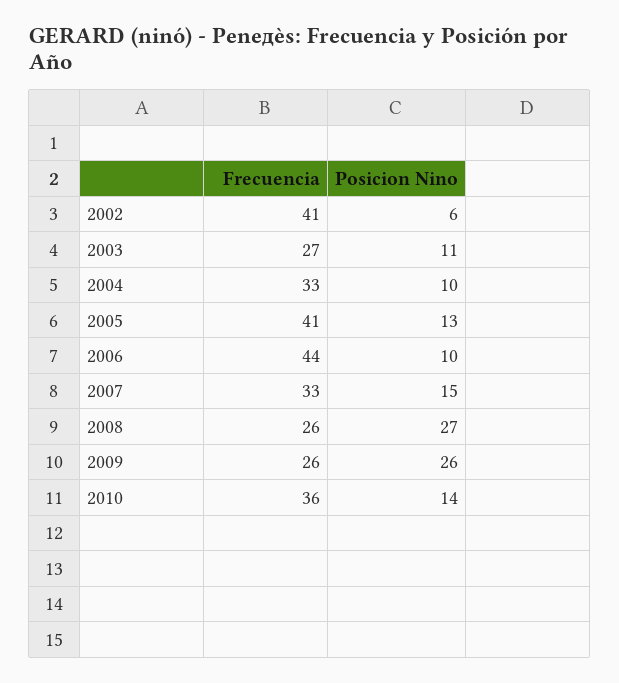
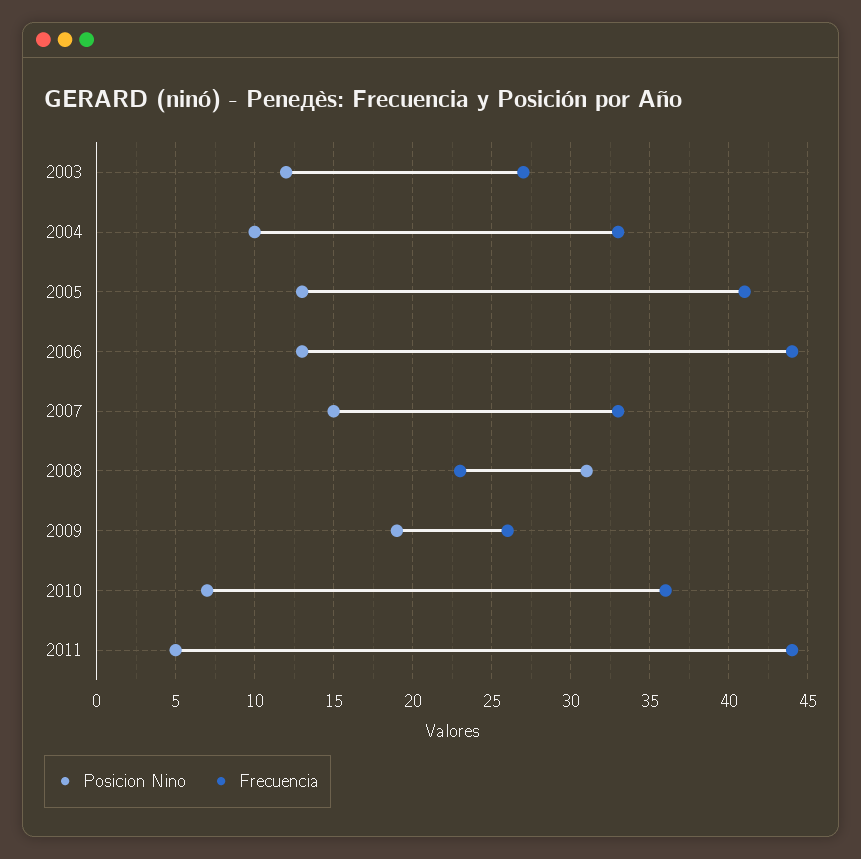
Frecuencia, 2002: 41 -> none
Posicion Nino, 2002: 6 -> none
Posicion Nino, 2003: 11 -> 12
Posicion Nino, 2006: 10 -> 13
Frecuencia, 2008: 26 -> 23
Posicion Nino, 2008: 27 -> 31
Posicion Nino, 2009: 26 -> 19
Posicion Nino, 2010: 14 -> 7
Posicion Nino, 2011: none -> 5
Frecuencia, 2011: none -> 44

